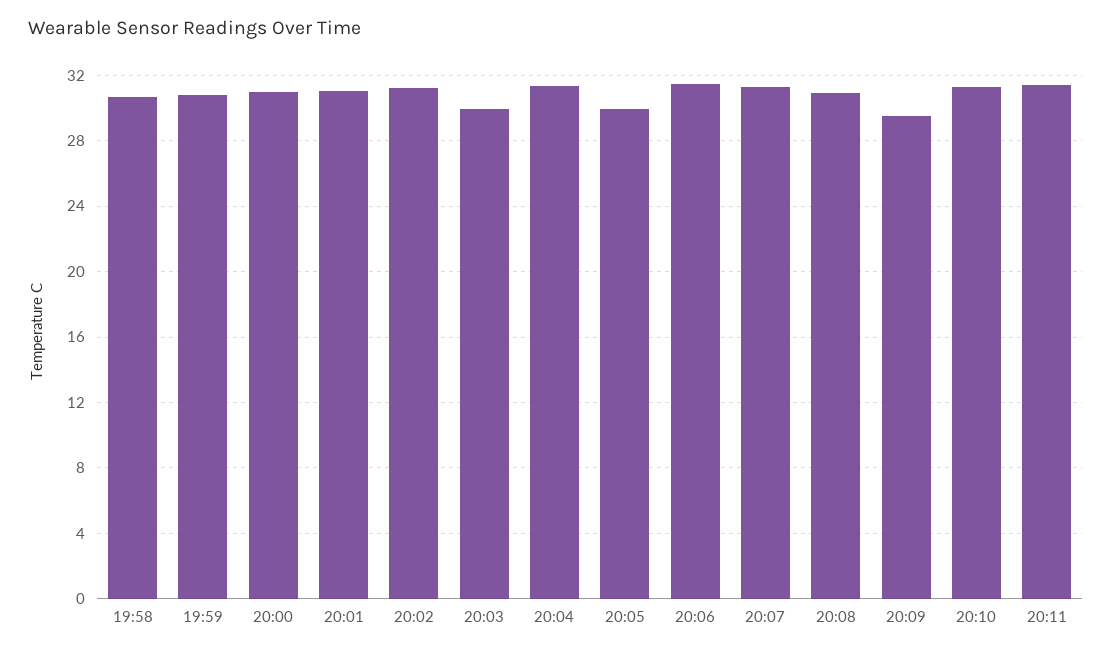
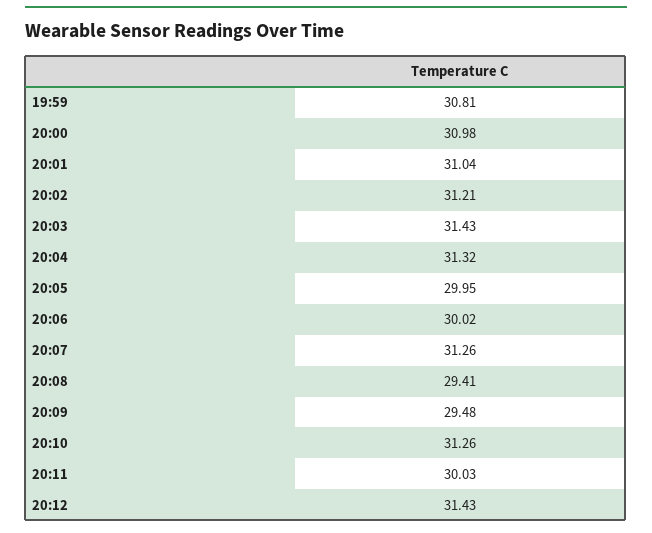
19:58: 30.5 -> none
20:03: 30 -> 31.43
20:06: 31.5 -> 30.02
20:08: 31 -> 29.41
20:11: 31.5 -> 30.03
20:12: none -> 31.43

